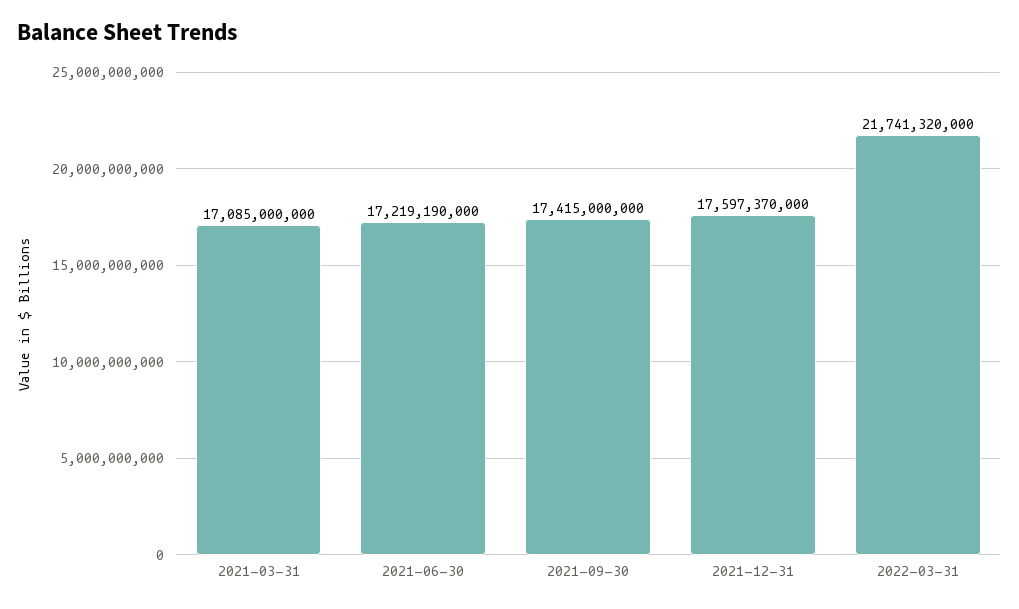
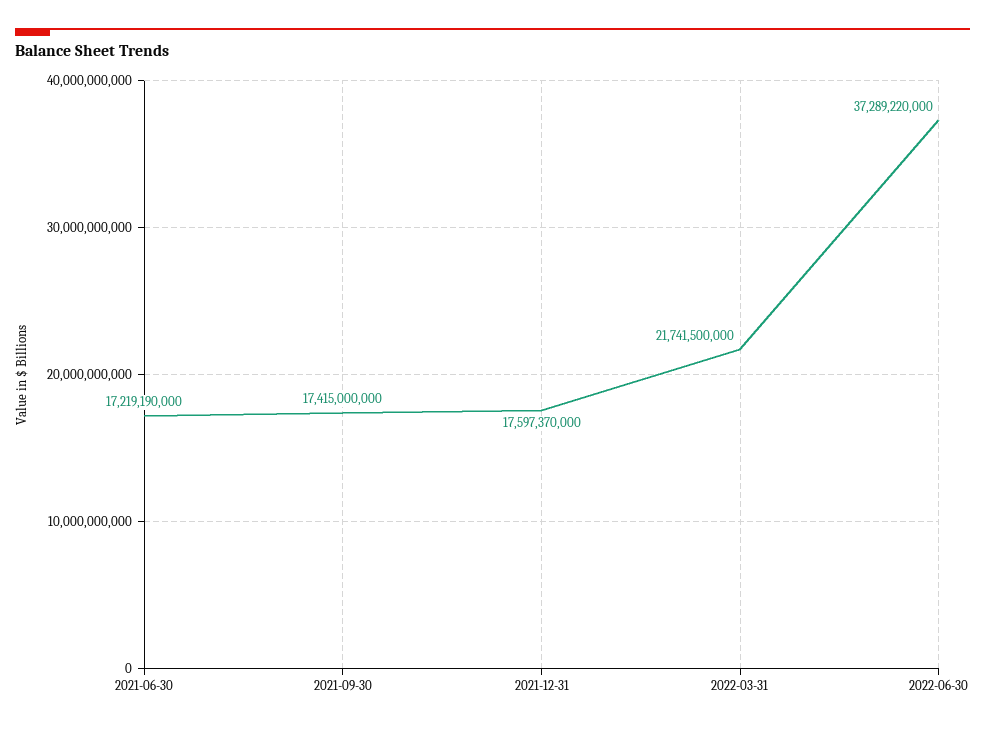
2021-03-31: 17085000000 -> none
2022-03-31: 21741320000 -> 21741500000
2022-06-30: none -> 37289220000

